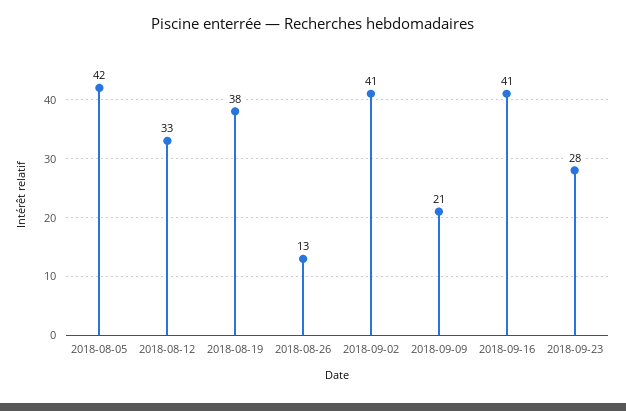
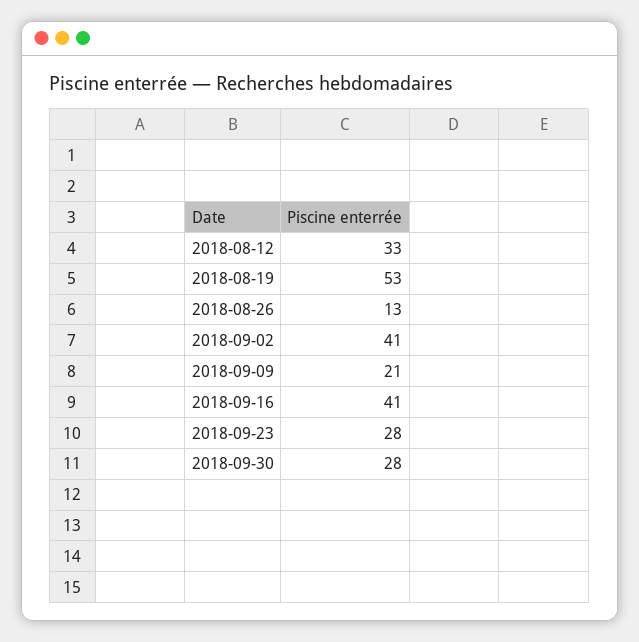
2018-08-05: 42 -> none
2018-08-19: 38 -> 53
2018-09-30: none -> 28

